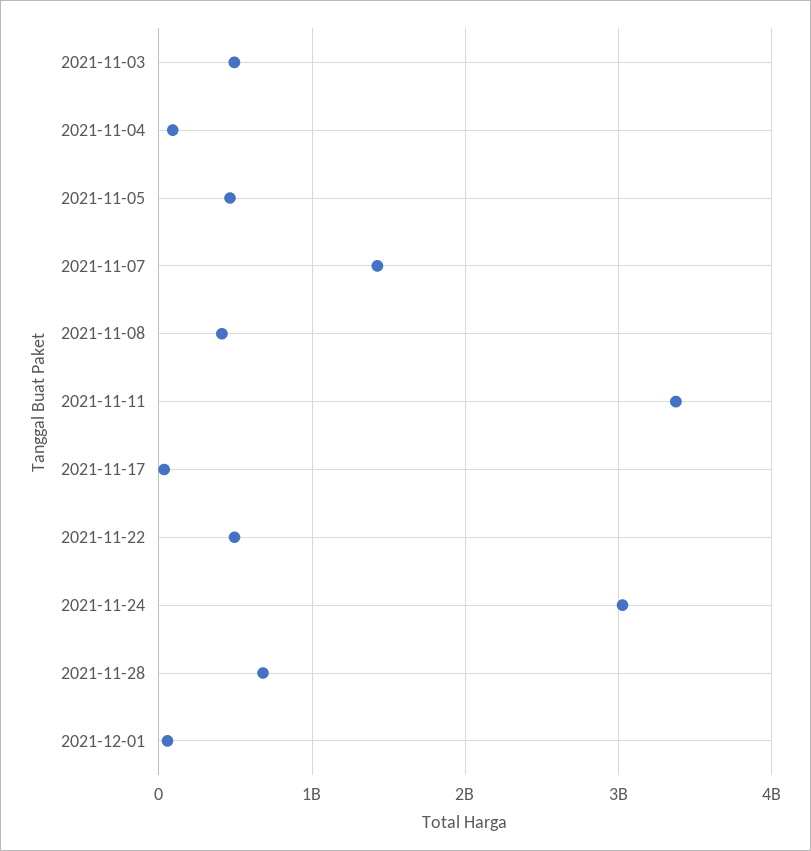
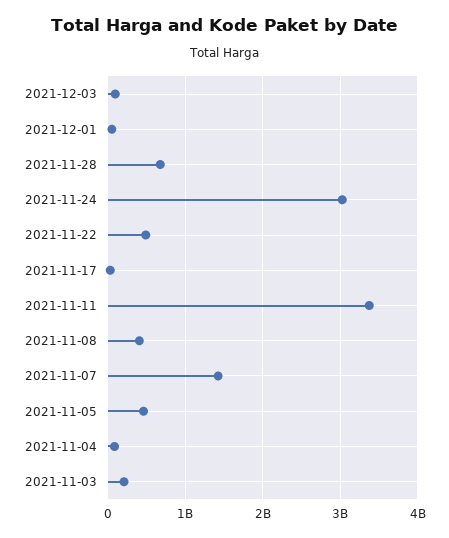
2021-11-03: 500000000 -> 200000000
2021-12-03: none -> 100000000

